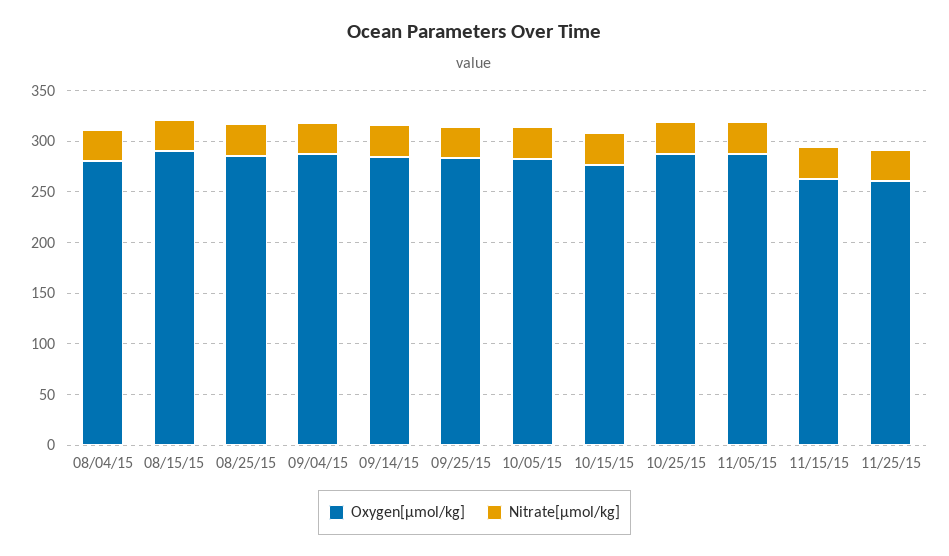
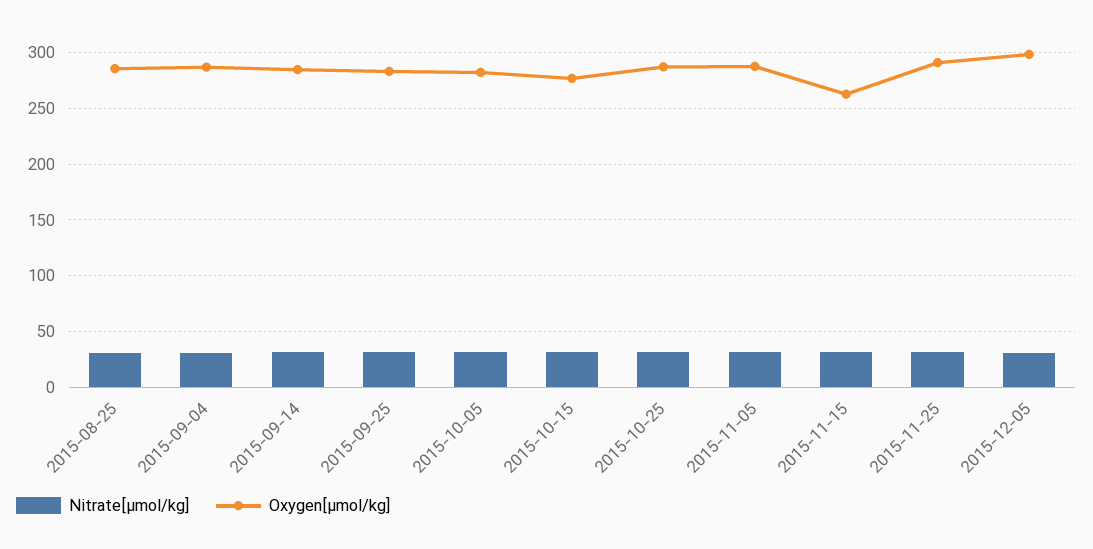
Oxygen[µmol/kg], 08/04/15: 280 -> none
Nitrate[µmol/kg], 08/04/15: 30 -> none
Oxygen[µmol/kg], 08/15/15: 290 -> none
Nitrate[µmol/kg], 08/15/15: 30 -> none
Oxygen[µmol/kg], 11/25/15: 260 -> 290
Nitrate[µmol/kg], 2015-12-05: none -> 30
Oxygen[µmol/kg], 2015-12-05: none -> 300

